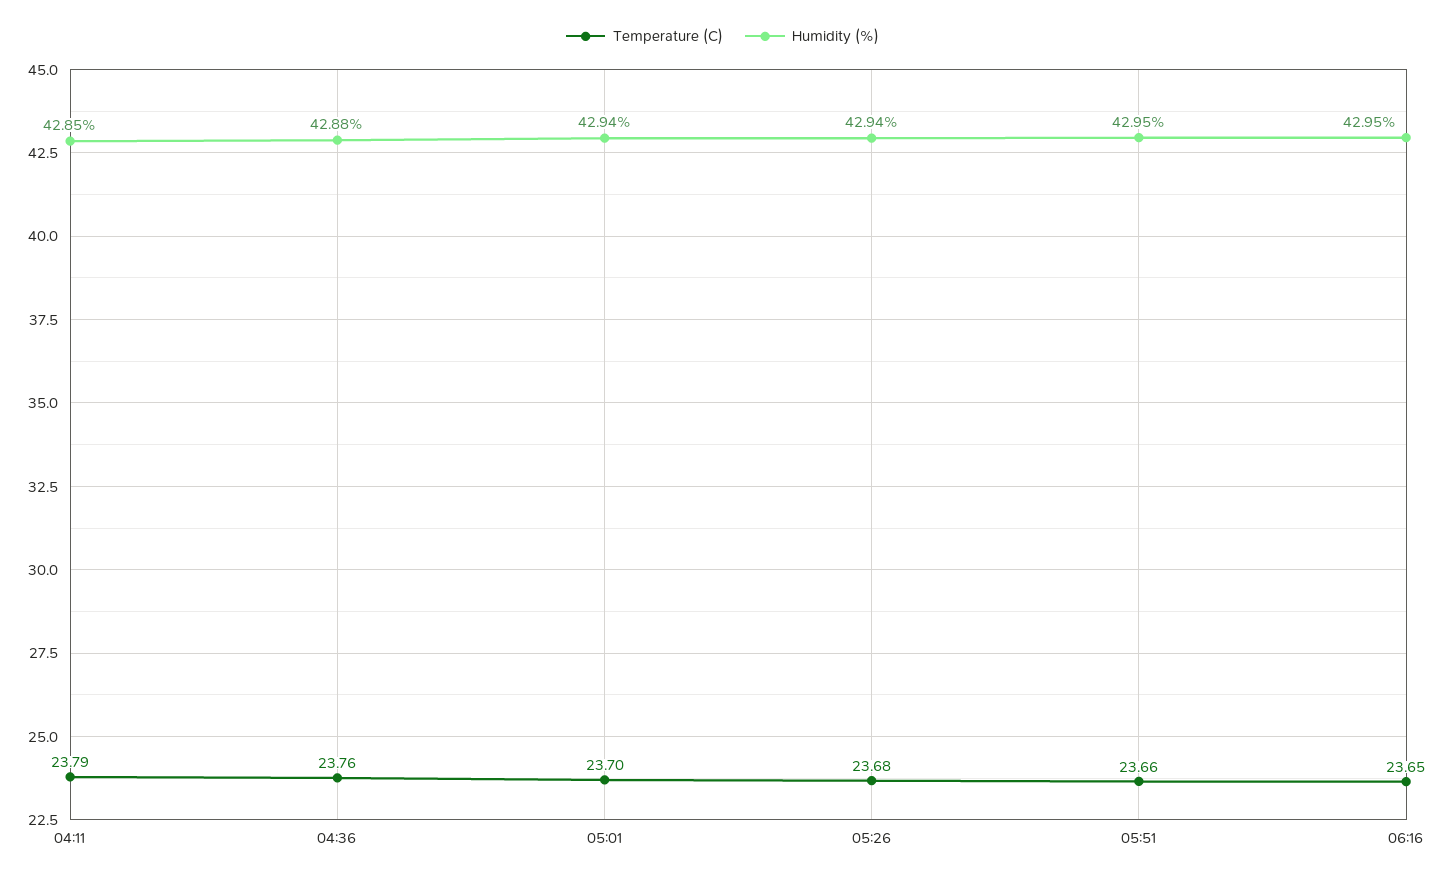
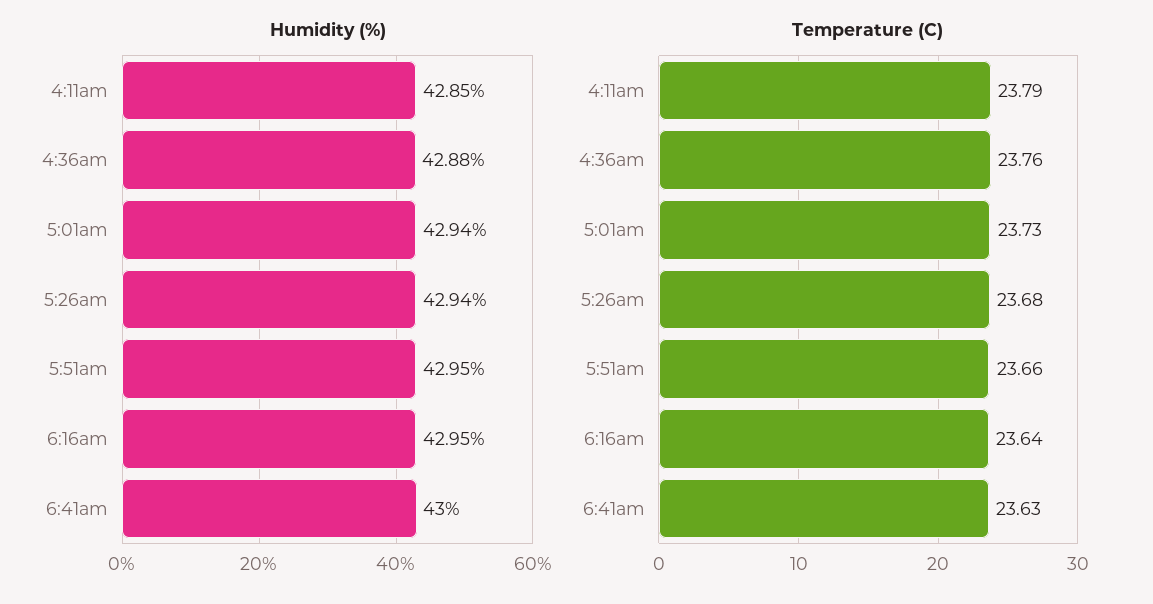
Temperature (C), 05:01: 23.7 -> 23.73
Temperature (C), 06:16: 23.65 -> 23.64
Humidity (%), 6:41am: none -> 43
Temperature (C), 6:41am: none -> 23.63

